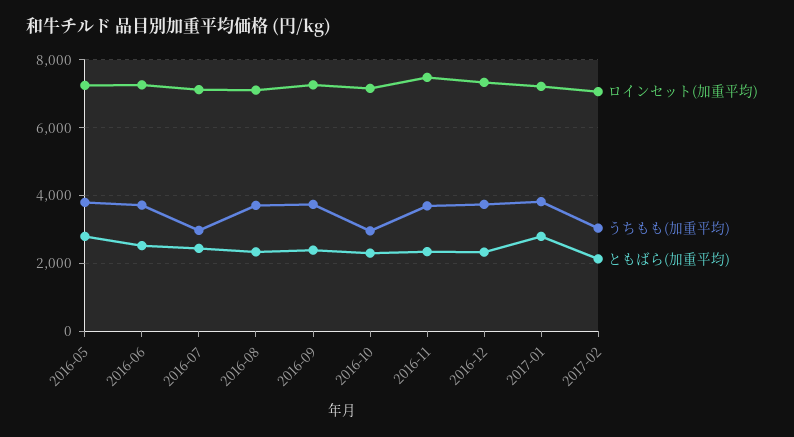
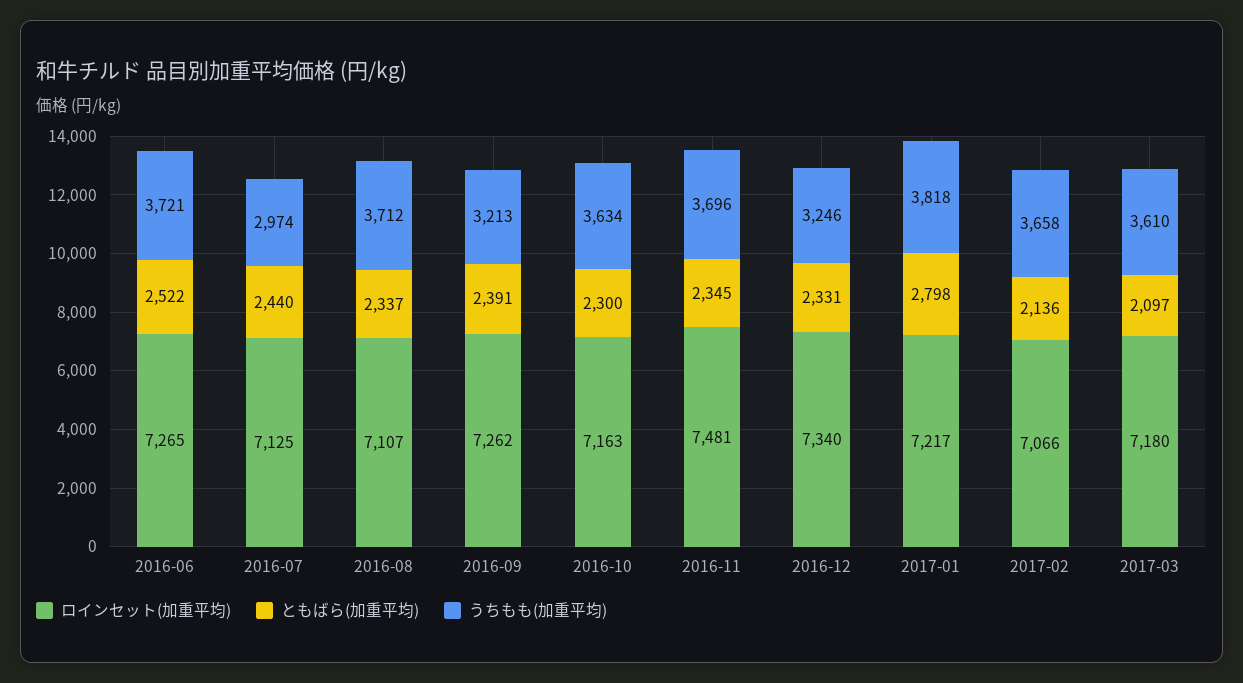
ロインセット(加重平均), 2016-05: 7200 -> none
うちもも(加重平均), 2016-05: 3800 -> none
ともばら(加重平均), 2016-05: 2800 -> none
うちもも(加重平均), 2016-09: 3800 -> 3213
うちもも(加重平均), 2016-10: 3000 -> 3634
うちもも(加重平均), 2016-12: 3800 -> 3246
うちもも(加重平均), 2017-02: 3000 -> 3658
ロインセット(加重平均), 2017-03: none -> 7180
ともばら(加重平均), 2017-03: none -> 2097
うちもも(加重平均), 2017-03: none -> 3610

